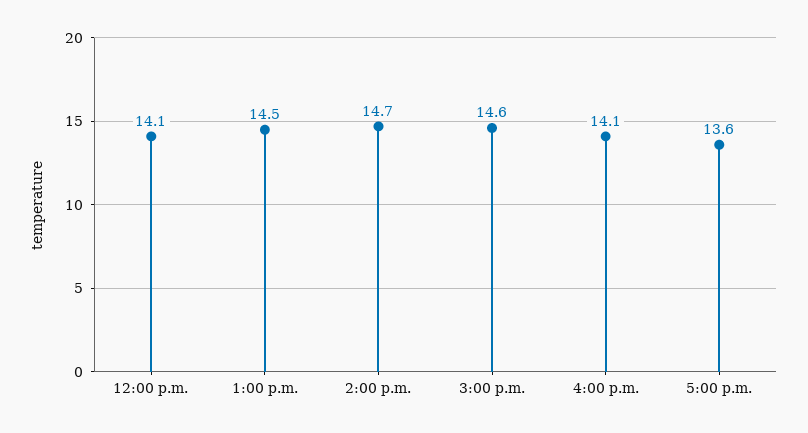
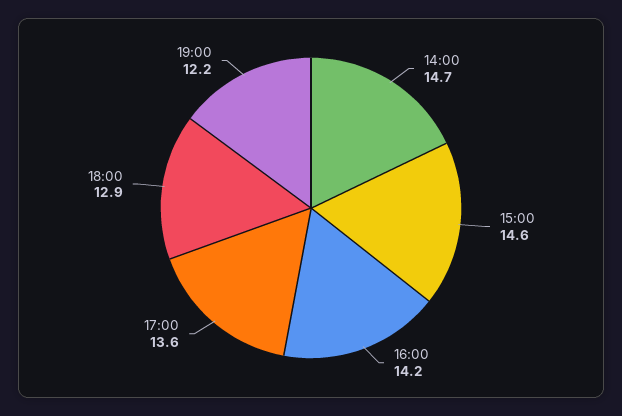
12:00 p.m.: 14.1 -> none
1:00 p.m.: 14.5 -> none
4:00 p.m.: 14.1 -> 14.2
18:00: none -> 12.9
19:00: none -> 12.2

